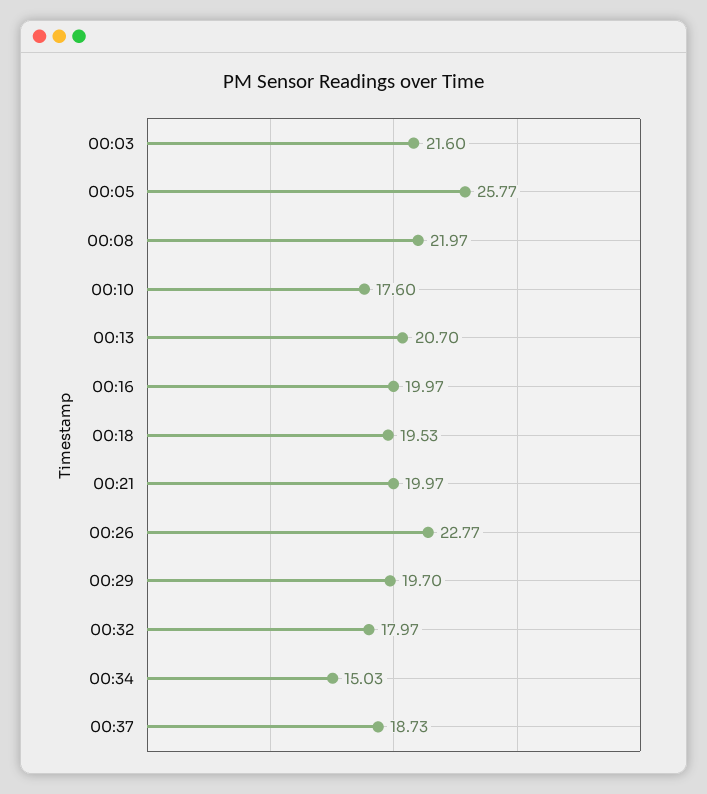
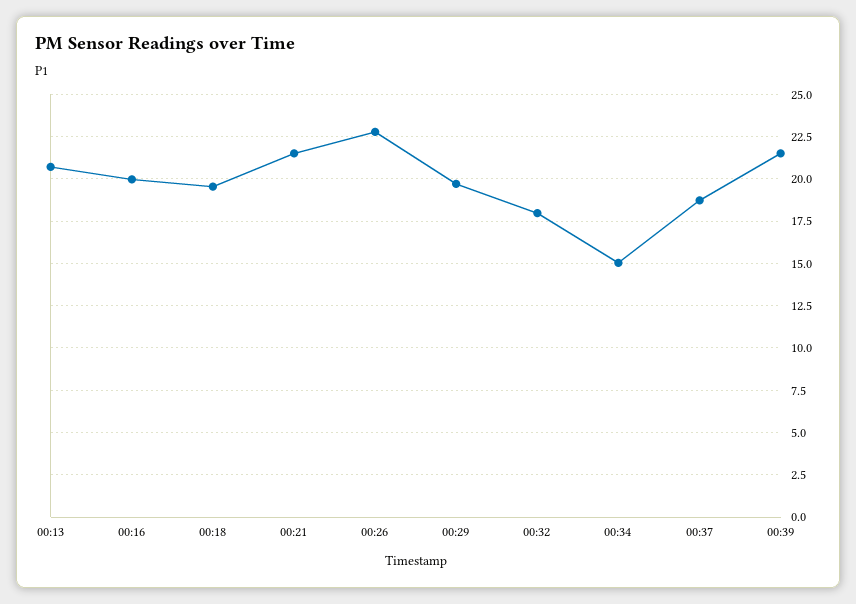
00:03: 21.6 -> none
00:05: 25.77 -> none
00:08: 21.97 -> none
00:10: 17.6 -> none
00:21: 19.97 -> 21.5
00:39: none -> 21.5

